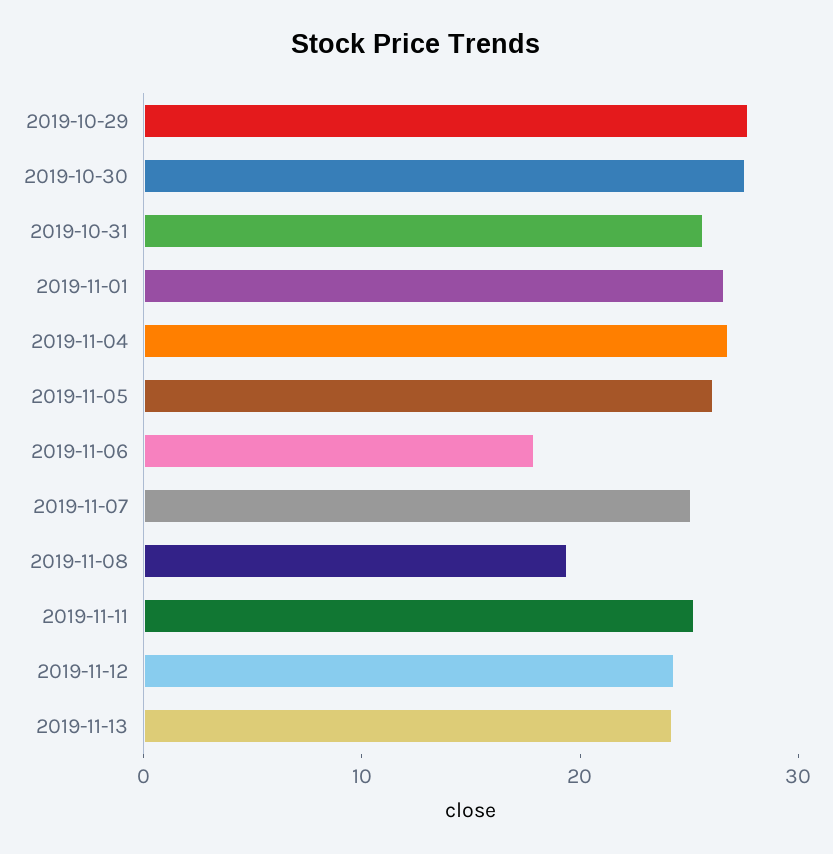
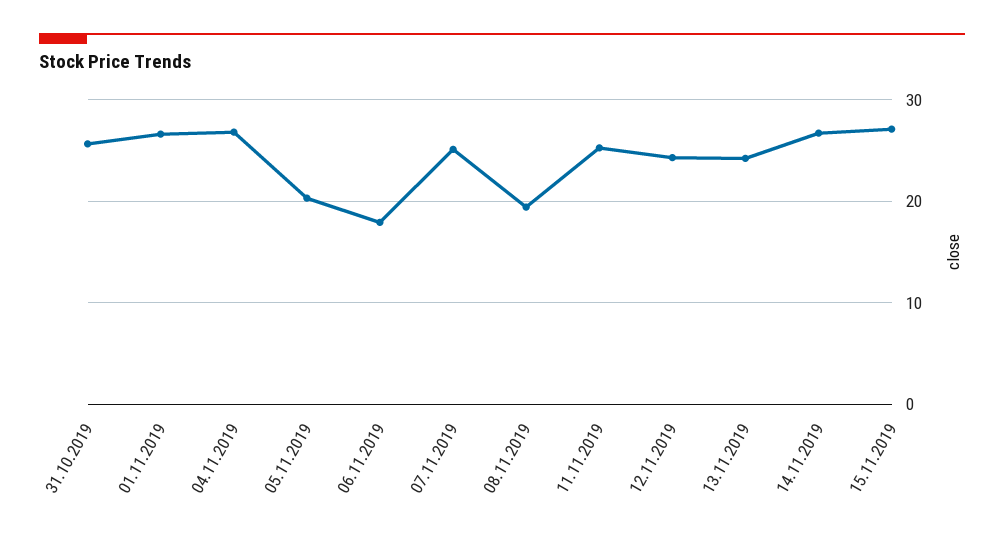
2019-10-29: 28 -> none
2019-10-30: 28 -> none
2019-11-05: 26 -> 20
14.11.2019: none -> 27
15.11.2019: none -> 27

